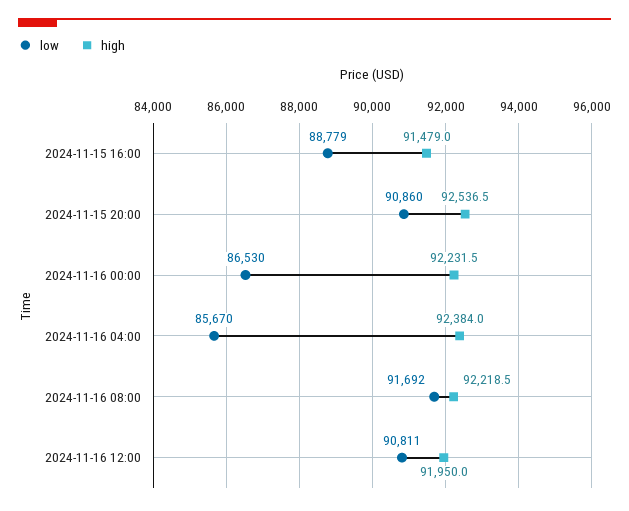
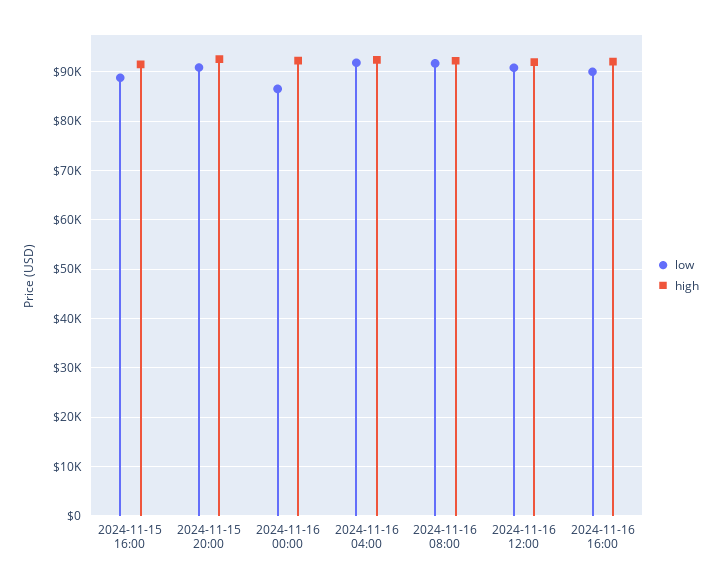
low, 2024-11-16 04:00: 85670 -> 92000
low, 2024-11-16 16:00: none -> 90000
high, 2024-11-16 16:00: none -> 92000

